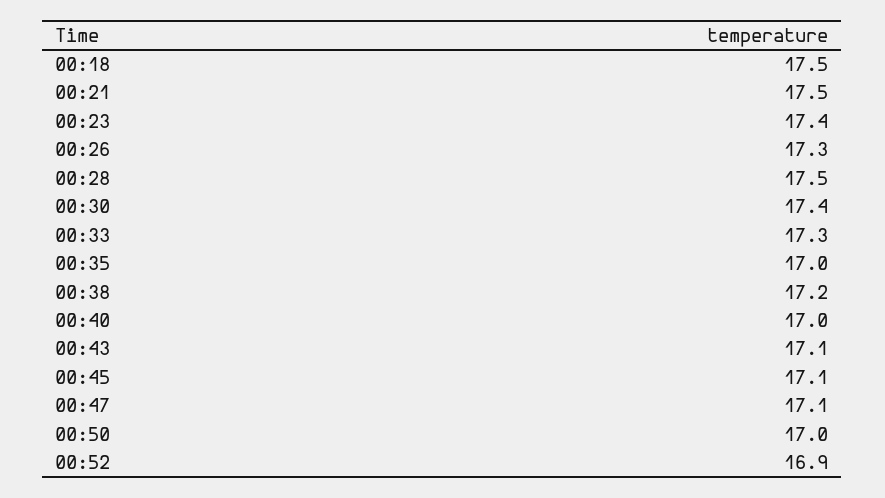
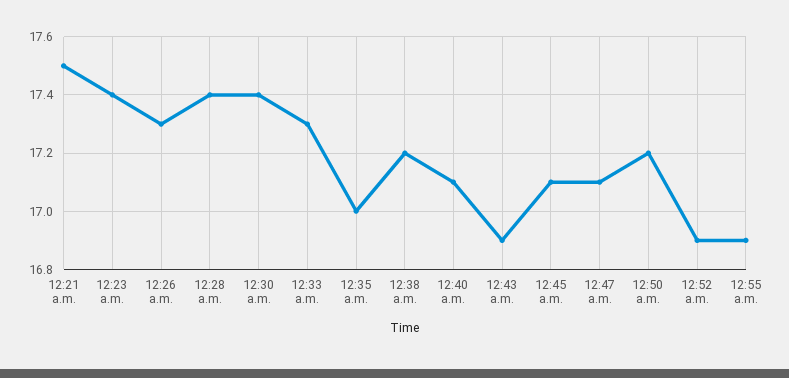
00:18: 17.5 -> none
00:28: 17.5 -> 17.4
00:40: 17 -> 17.1
00:43: 17.1 -> 16.9
00:50: 17 -> 17.2
12:55 a.m.: none -> 16.9

